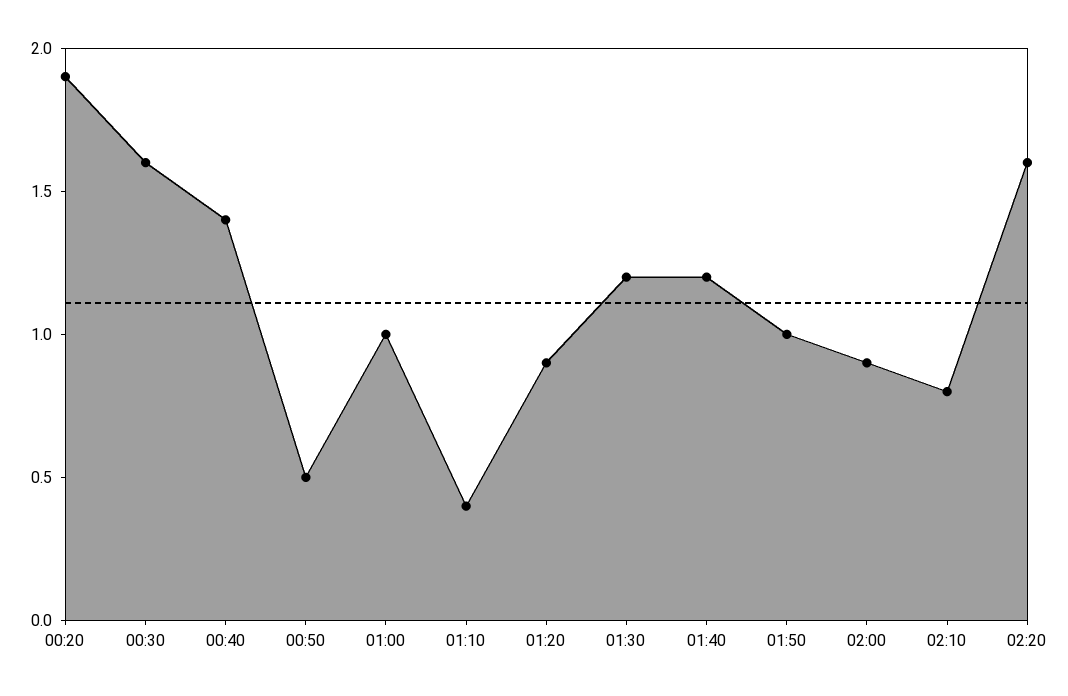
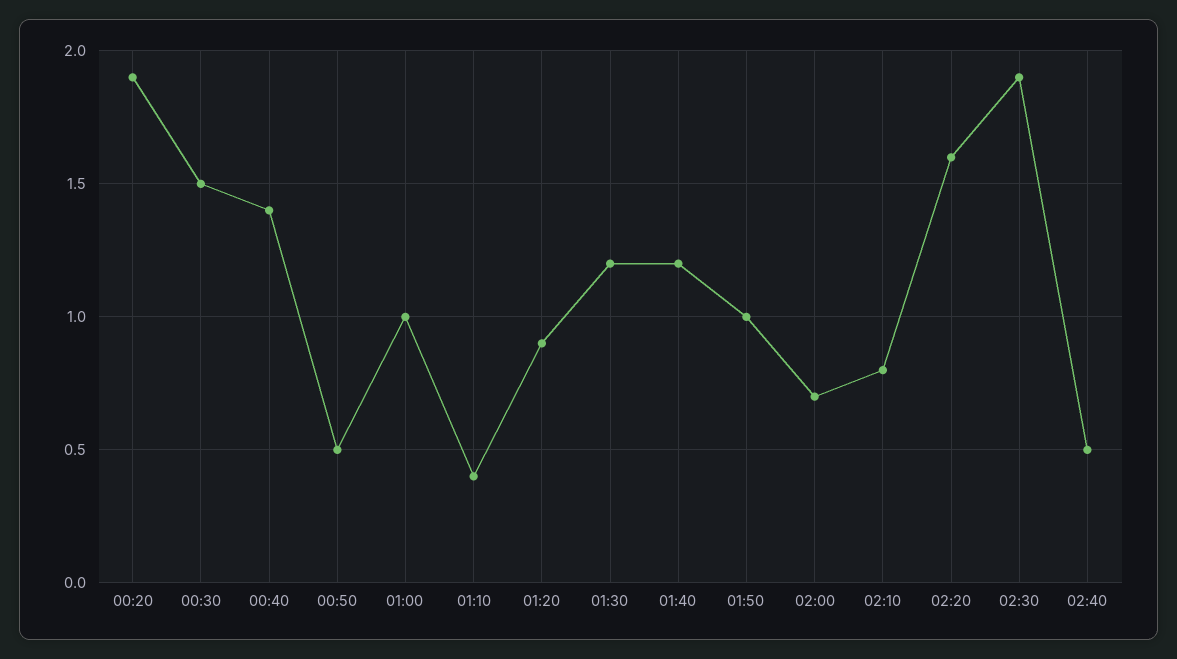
00:30: 1.6 -> 1.5
02:00: 0.9 -> 0.7
02:30: none -> 1.9
02:40: none -> 0.5

